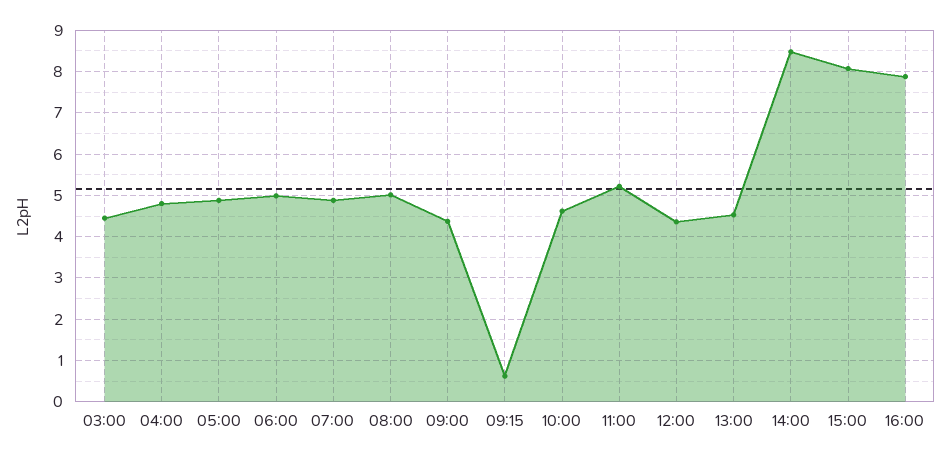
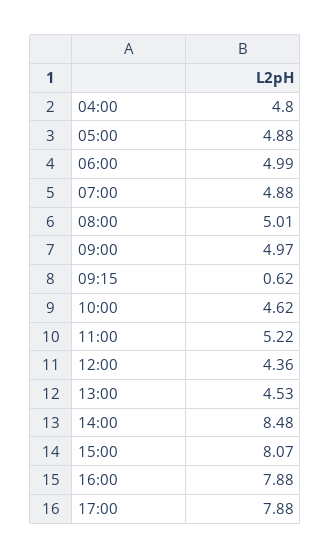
03:00: 4.4 -> none
09:00: 4.4 -> 4.97
17:00: none -> 7.88

